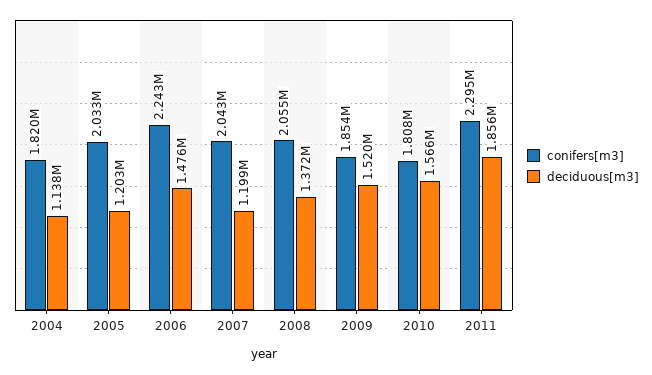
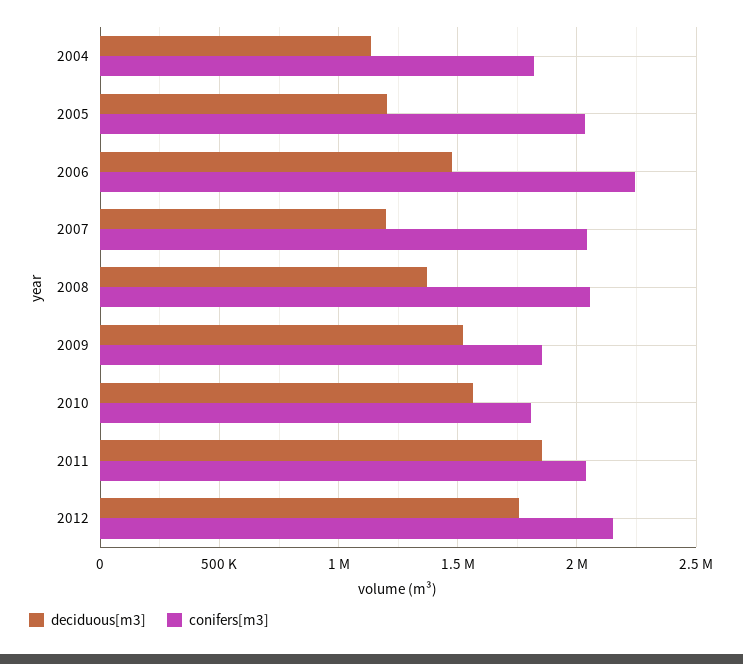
conifers[m3], 2011: 2295000 -> 2050000
deciduous[m3], 2012: none -> 1750000
conifers[m3], 2012: none -> 2150000

